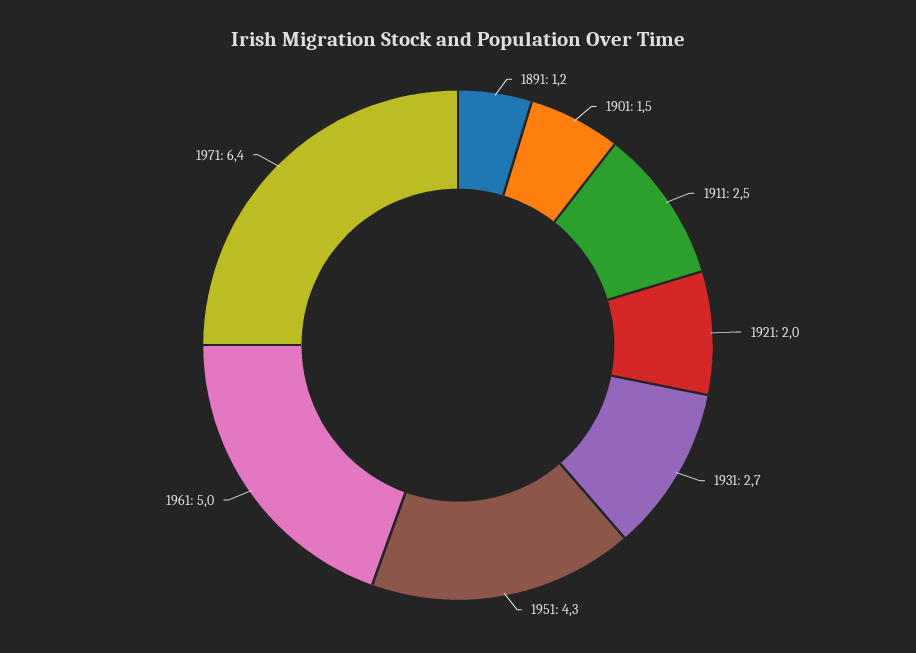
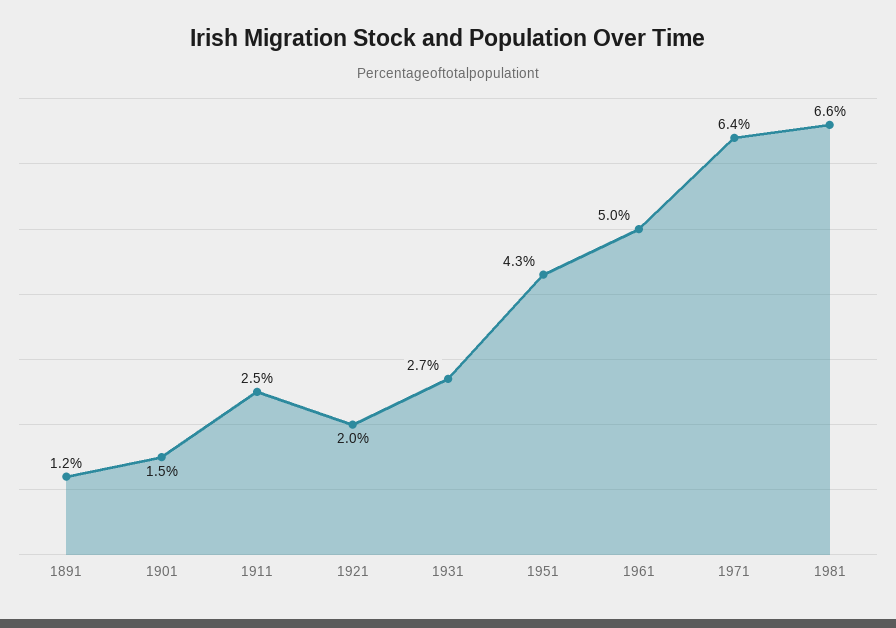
1981: none -> 6.6

